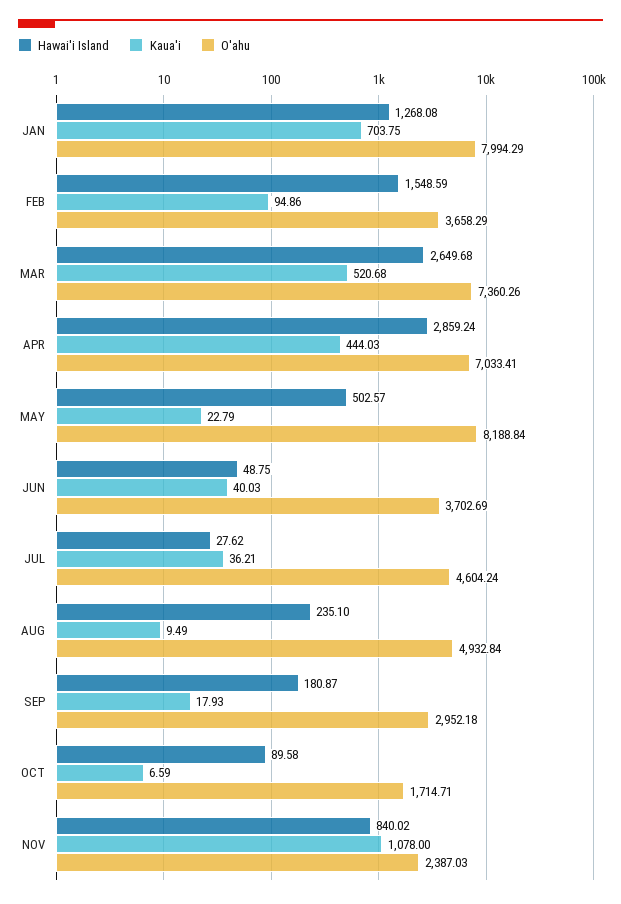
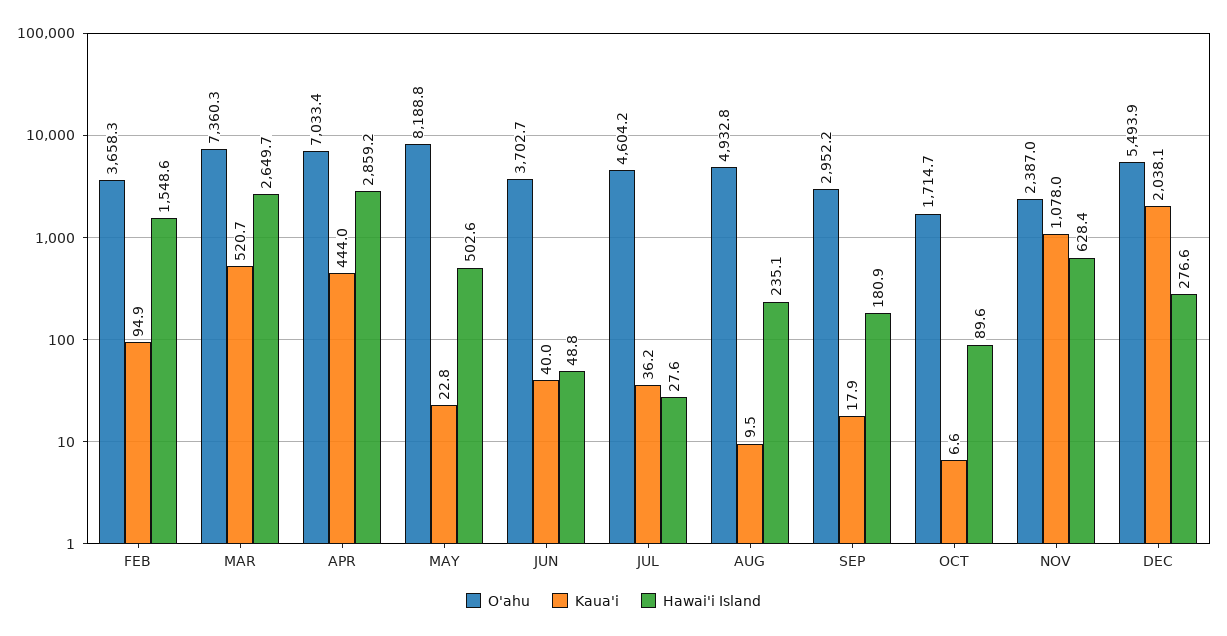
Hawai'i Island, JAN: 1268.08 -> none
Kaua'i, JAN: 703.75 -> none
O'ahu, JAN: 7994.29 -> none
Hawai'i Island, NOV: 840.02 -> 628.4
O'ahu, DEC: none -> 5493.9
Kaua'i, DEC: none -> 2038.1
Hawai'i Island, DEC: none -> 276.6

